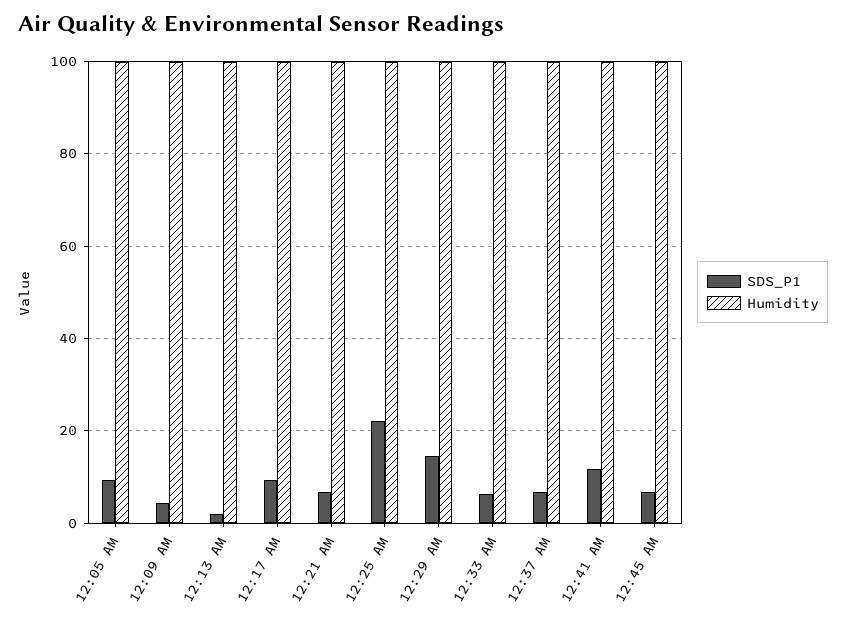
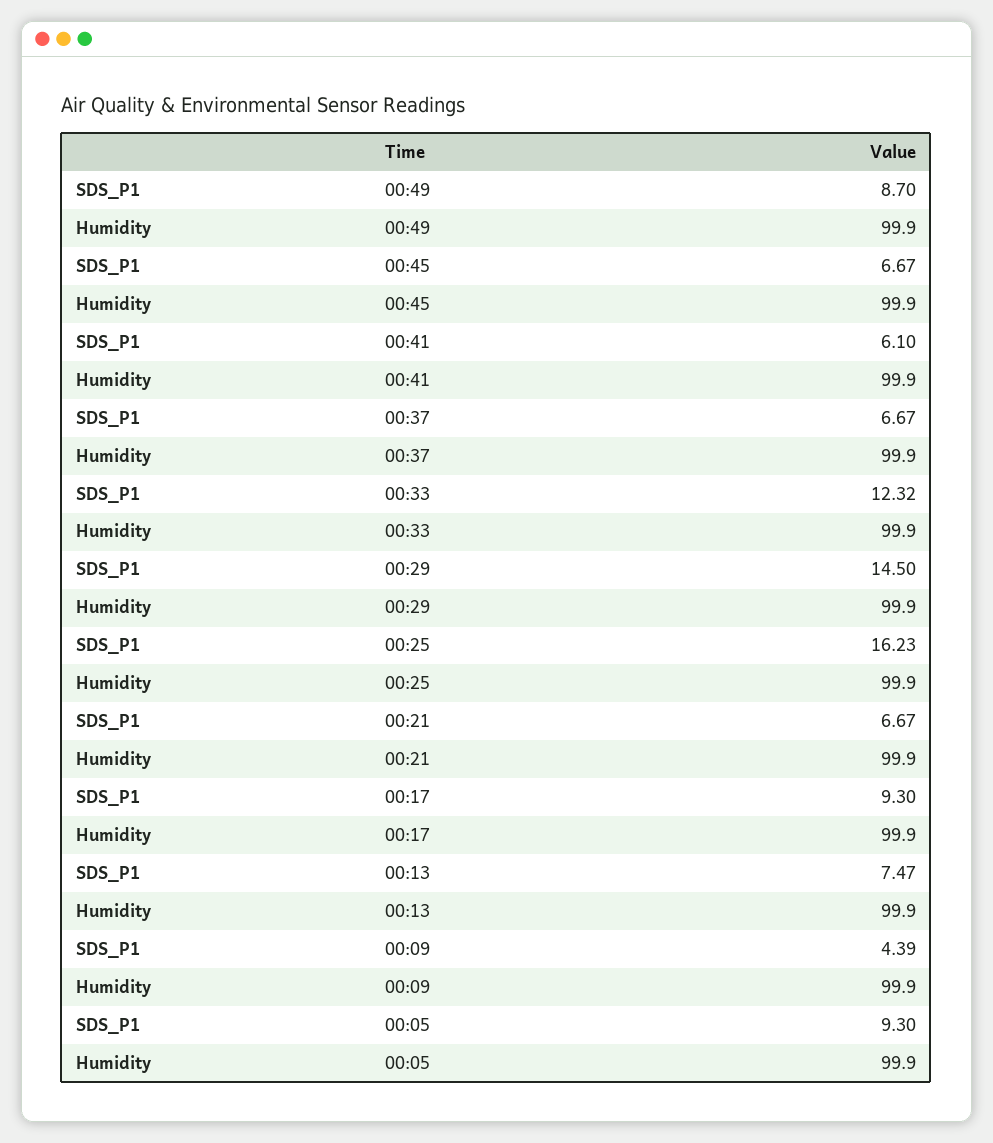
SDS_P1, 12:13 AM: 2 -> 7.47
SDS_P1, 12:25 AM: 22 -> 16.23
SDS_P1, 12:33 AM: 6 -> 12.32
SDS_P1, 12:41 AM: 12 -> 6.1
SDS_P1, 00:49: none -> 8.7
Humidity, 00:49: none -> 99.9

